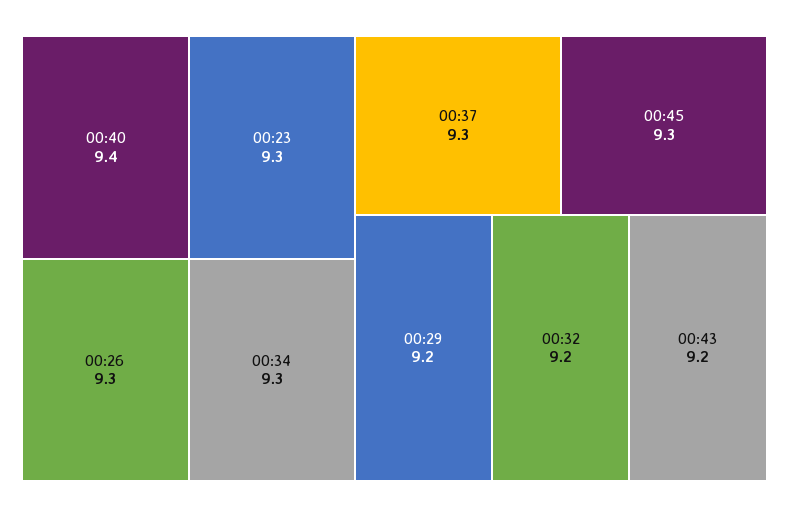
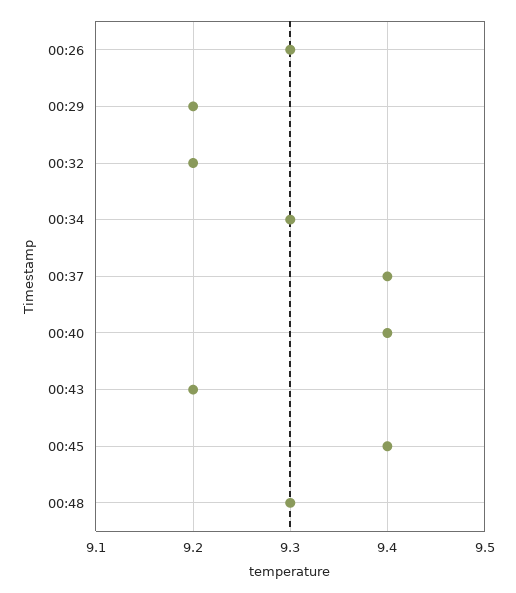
00:23: 9.3 -> none
00:37: 9.3 -> 9.4
00:45: 9.3 -> 9.4
00:48: none -> 9.3

